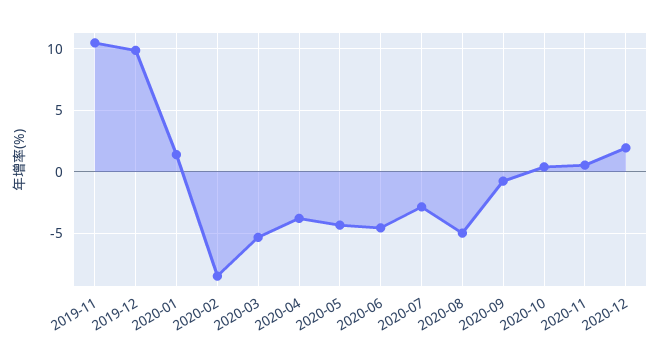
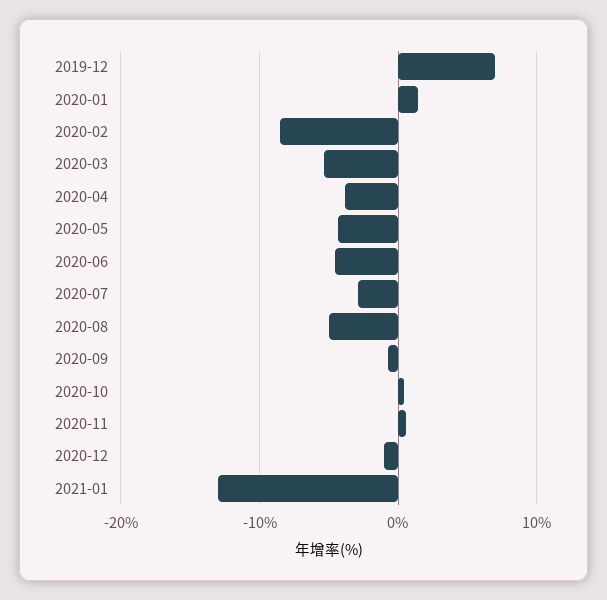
2019-11: 10.5 -> none
2019-12: 10 -> 7
2020-12: 2 -> -1
2021-01: none -> -13

